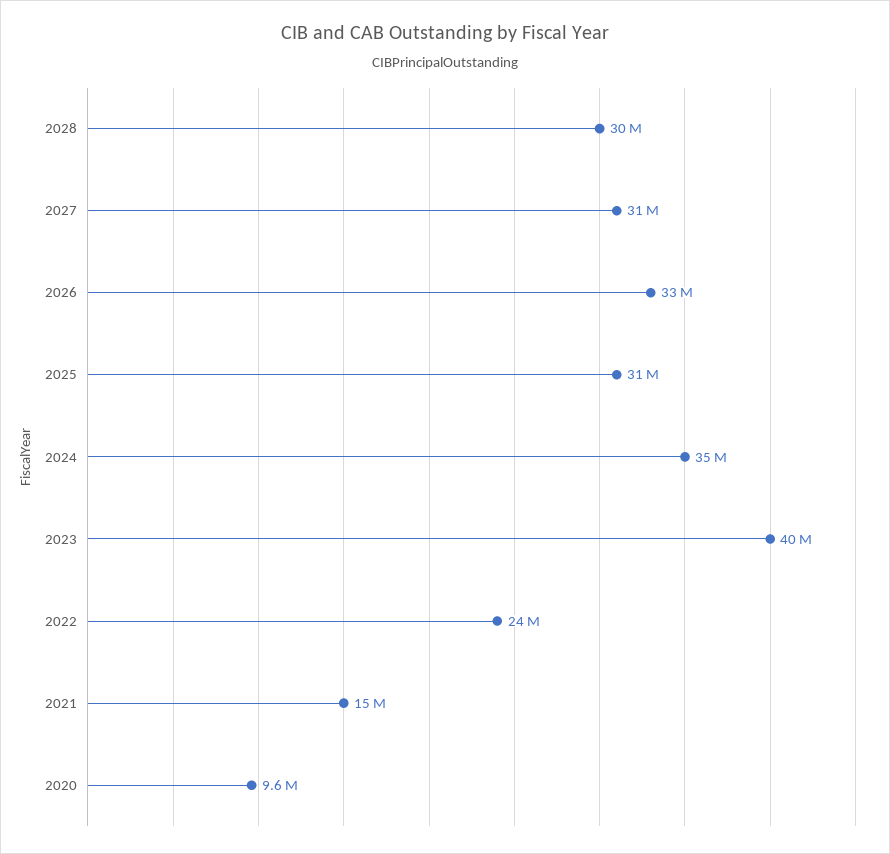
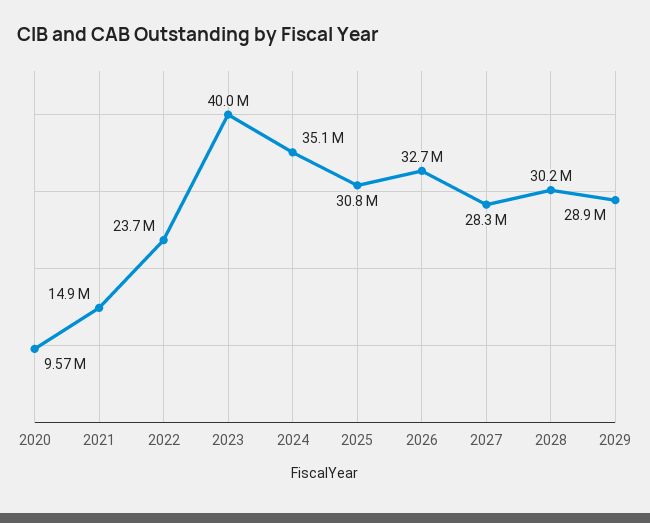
2027: 31000000 -> 28300000
2029: none -> 28900000

